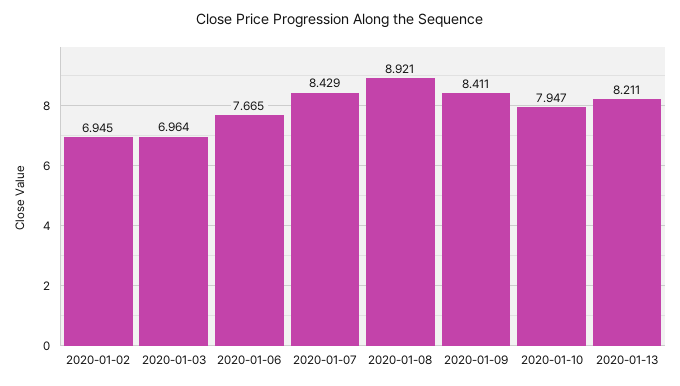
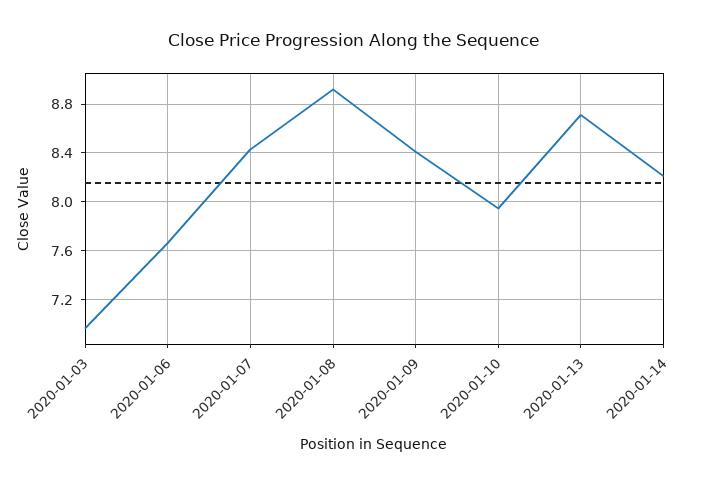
2020-01-02: 6.945 -> none
2020-01-13: 8.211 -> 8.7
2020-01-14: none -> 8.2

